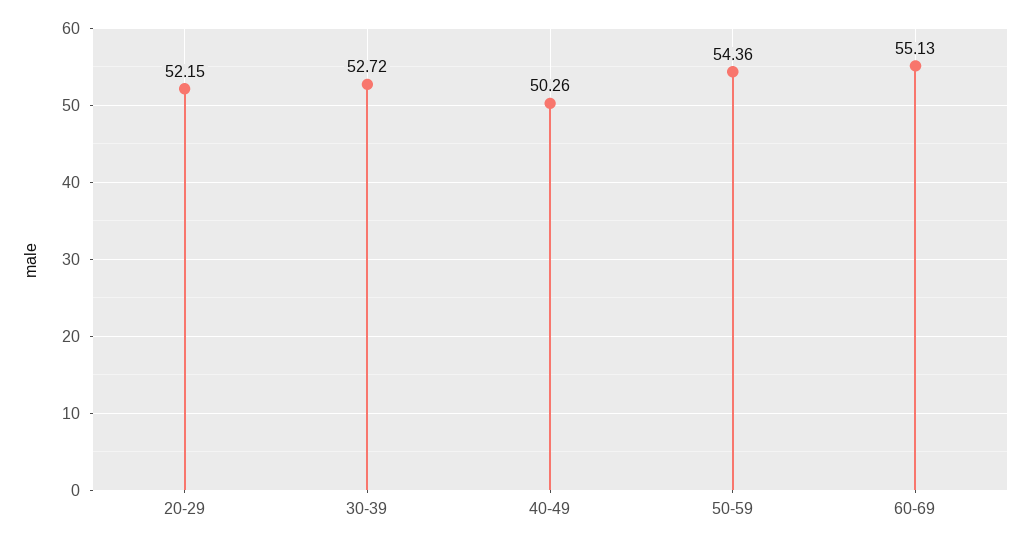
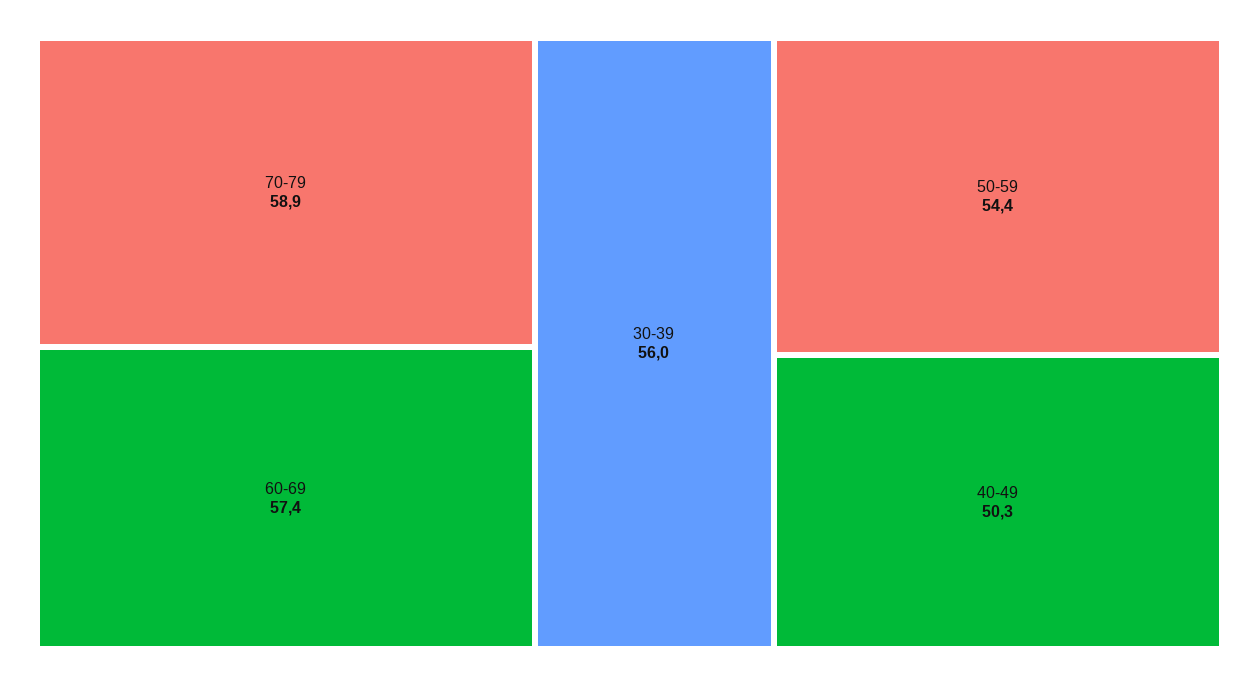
20-29: 52.15 -> none
30-39: 52.72 -> 56
60-69: 55.13 -> 57.4
70-79: none -> 58.9

